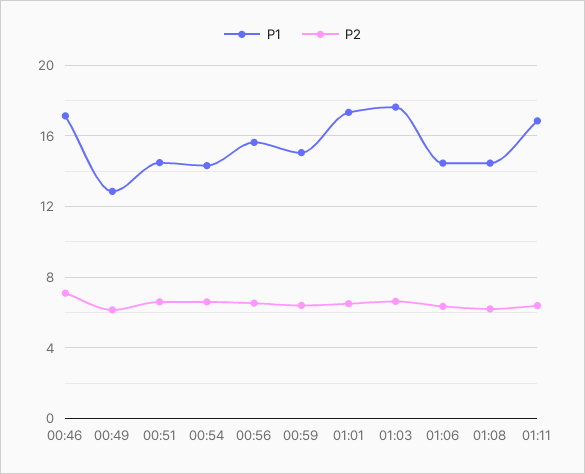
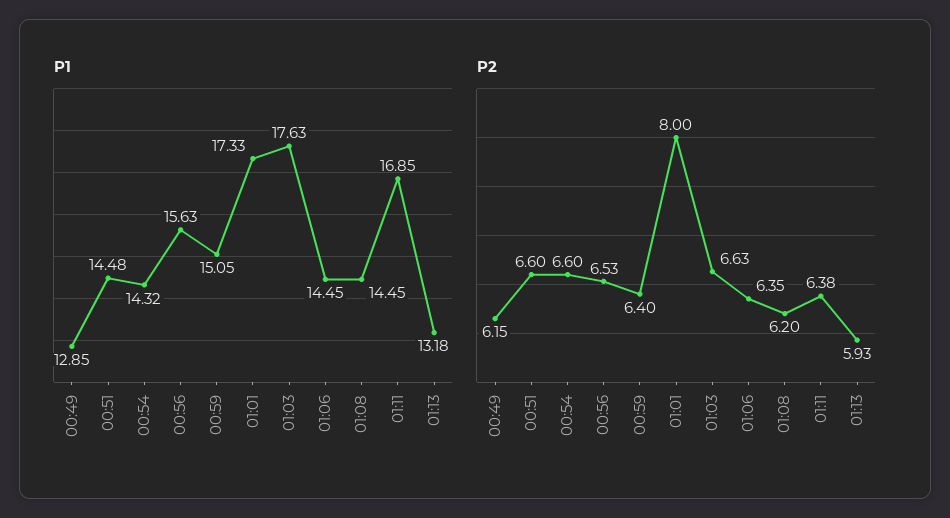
P1, 00:46: 17 -> none
P2, 00:46: 7 -> none
P2, 01:01: 6.5 -> 8
P1, 01:13: none -> 13.18
P2, 01:13: none -> 5.93

